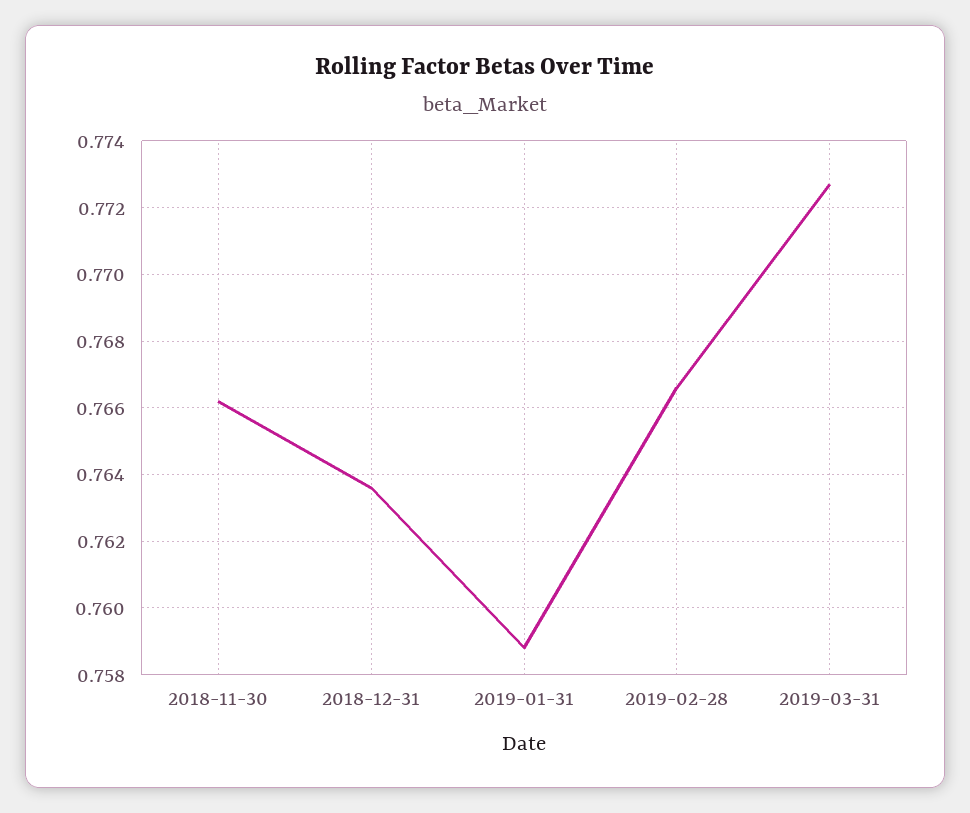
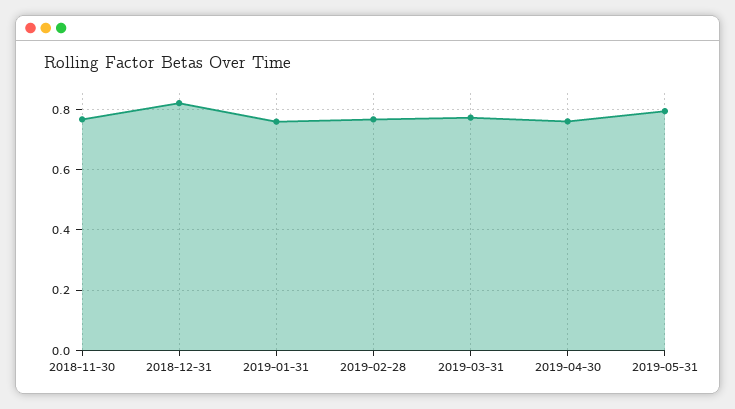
2018-12-31: 0.7635 -> 0.82
2019-04-30: none -> 0.76
2019-05-31: none -> 0.8

